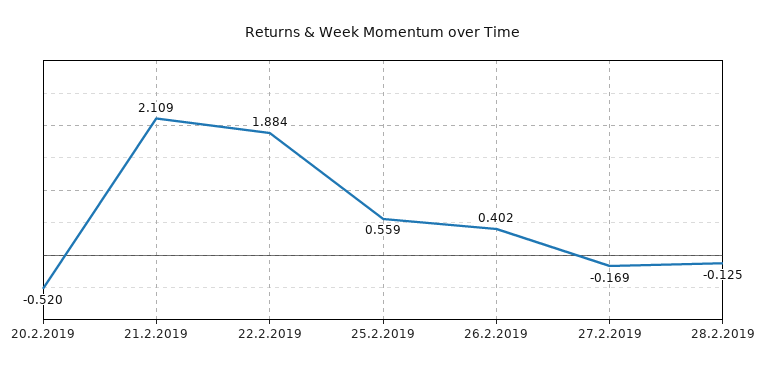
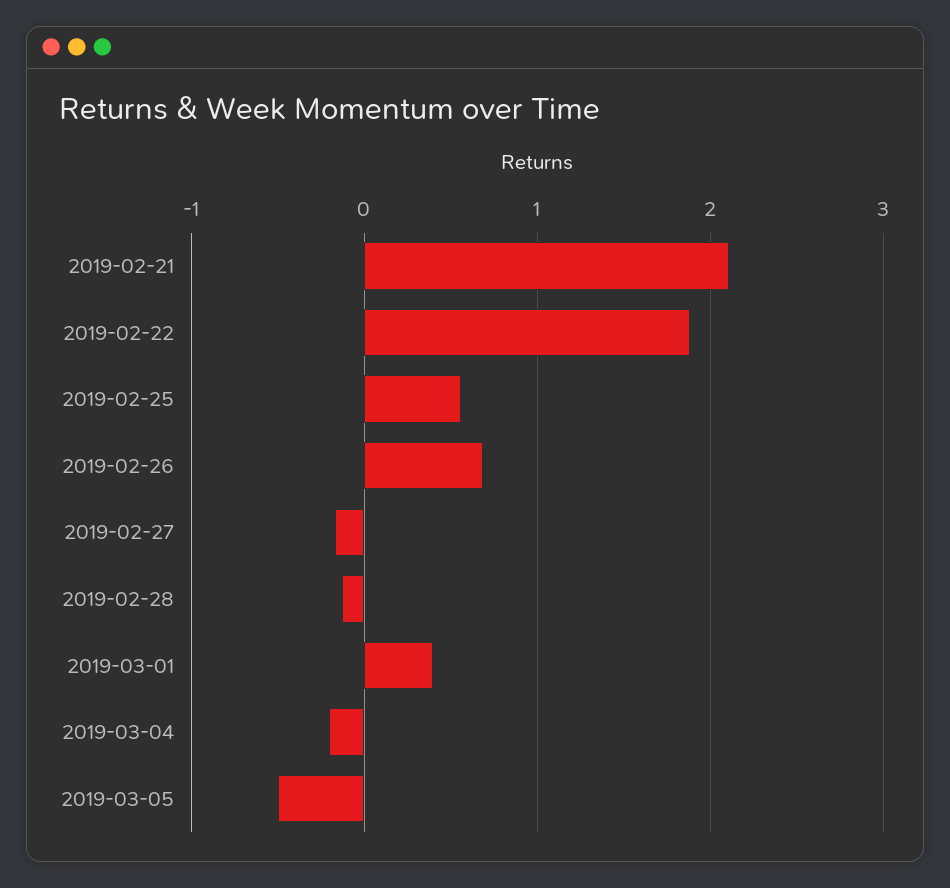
20.2.2019: -0.52 -> none
26.2.2019: 0.402 -> 0.7
2019-03-01: none -> 0.4
2019-03-04: none -> -0.2
2019-03-05: none -> -0.5

